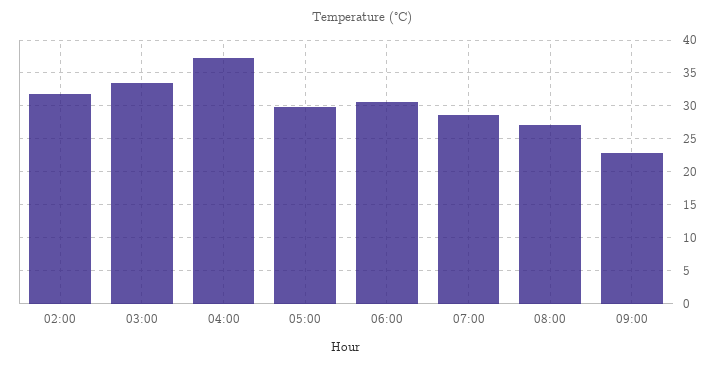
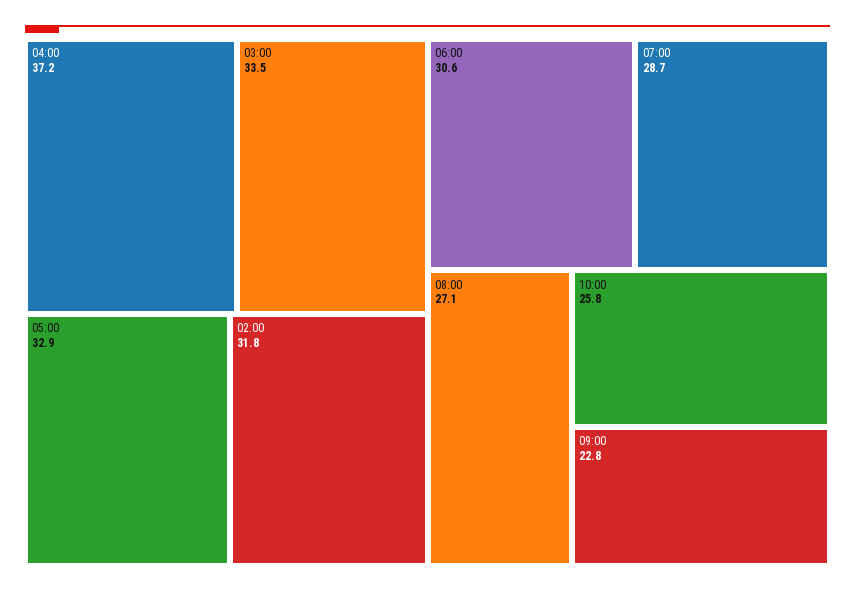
05:00: 30 -> 32.9
10:00: none -> 25.8

